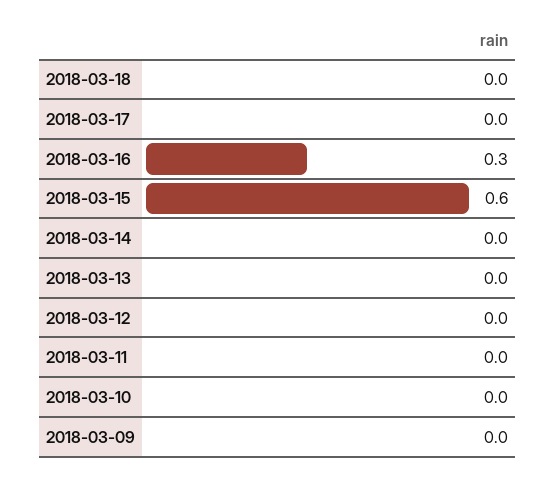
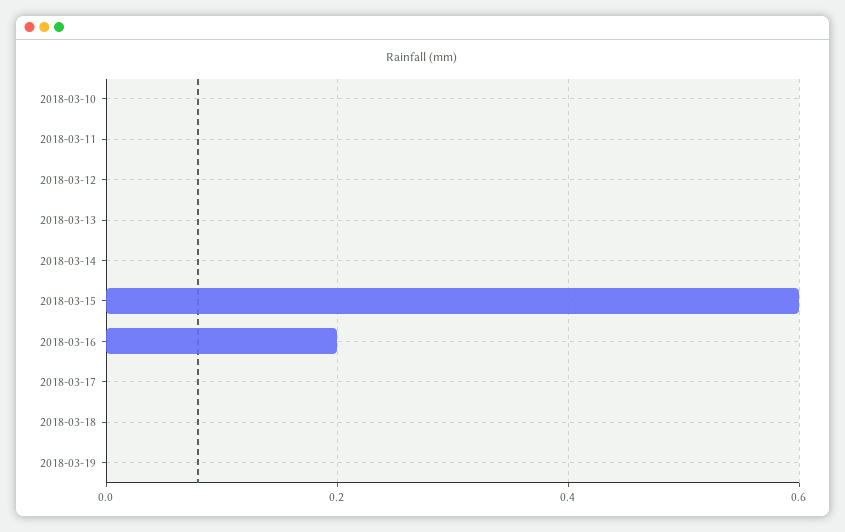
2018-03-16: 0.3 -> 0.2
2018-03-09: 0 -> none
2018-03-19: none -> 0

